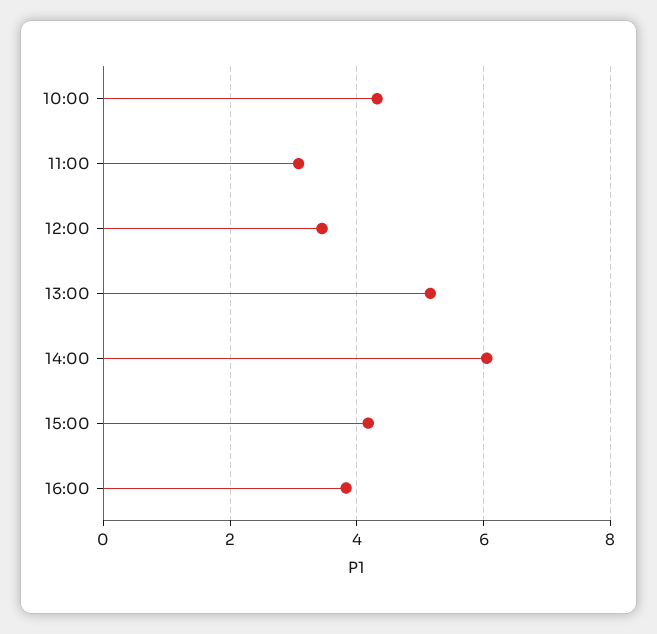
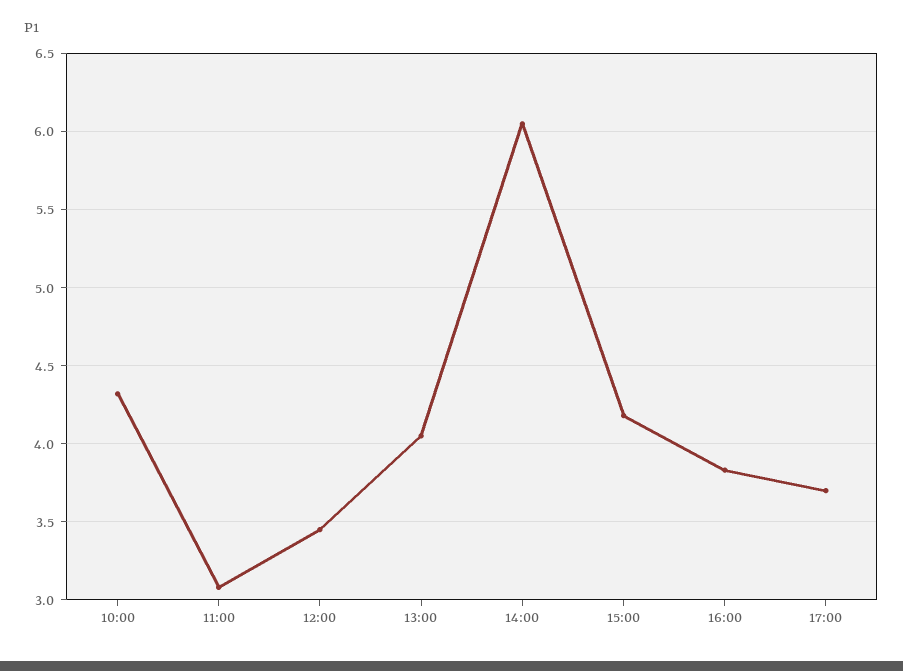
13:00: 5.2 -> 4.05
17:00: none -> 3.7

